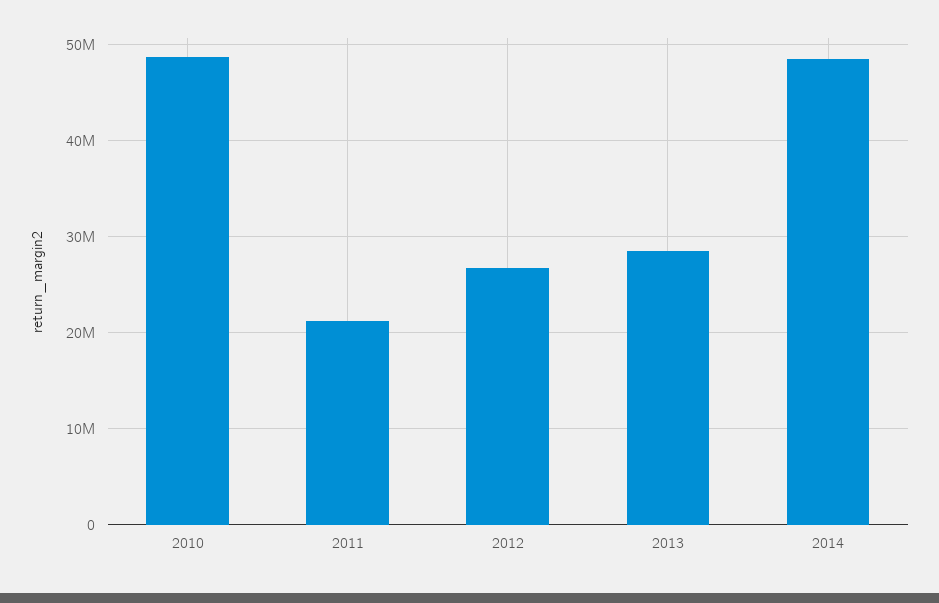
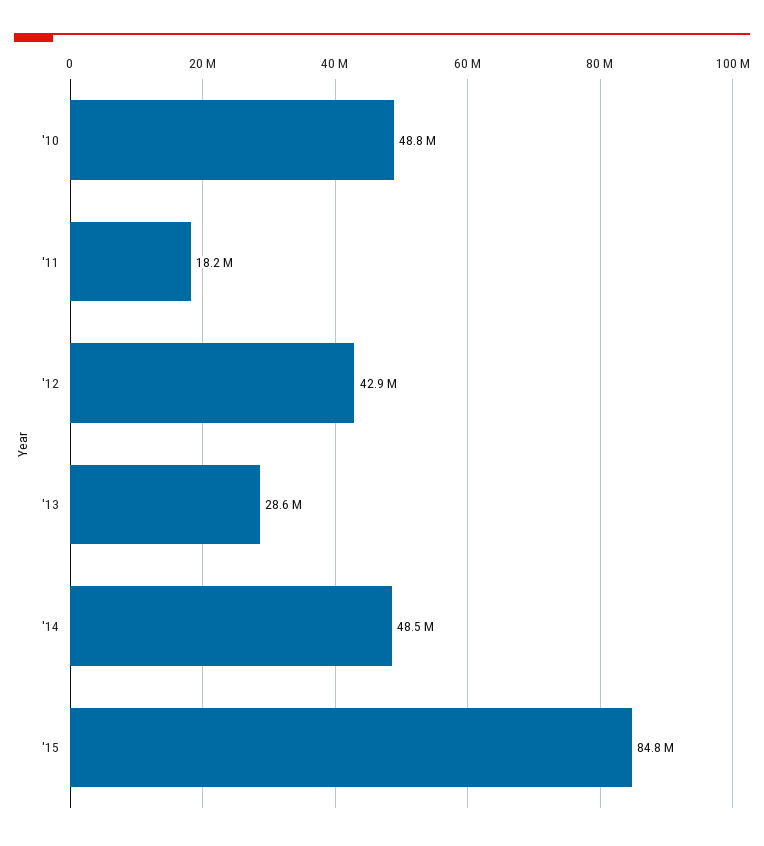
2011: 21000000 -> 18200000
2012: 27000000 -> 42900000
'15: none -> 84800000

